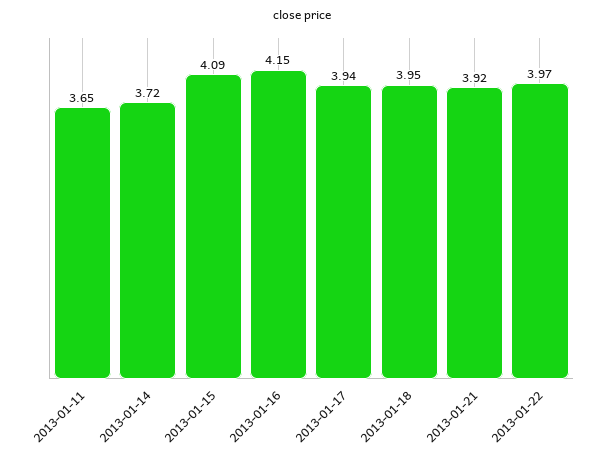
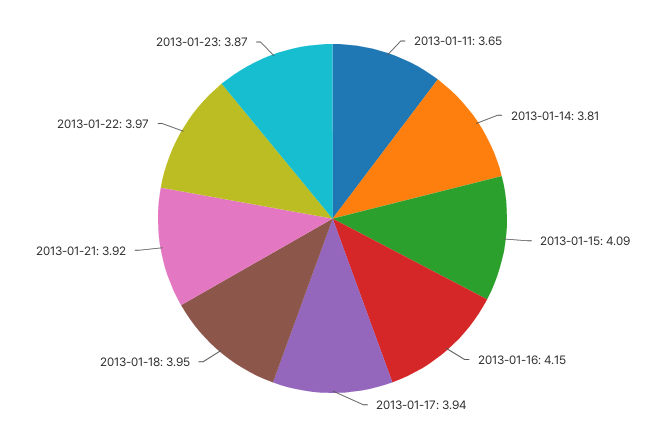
2013-01-14: 3.72 -> 3.81
2013-01-23: none -> 3.87

